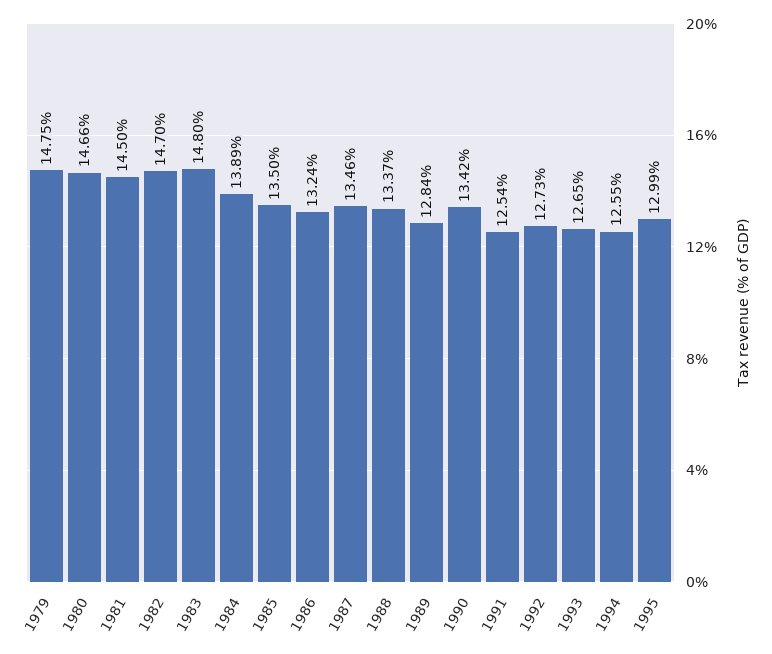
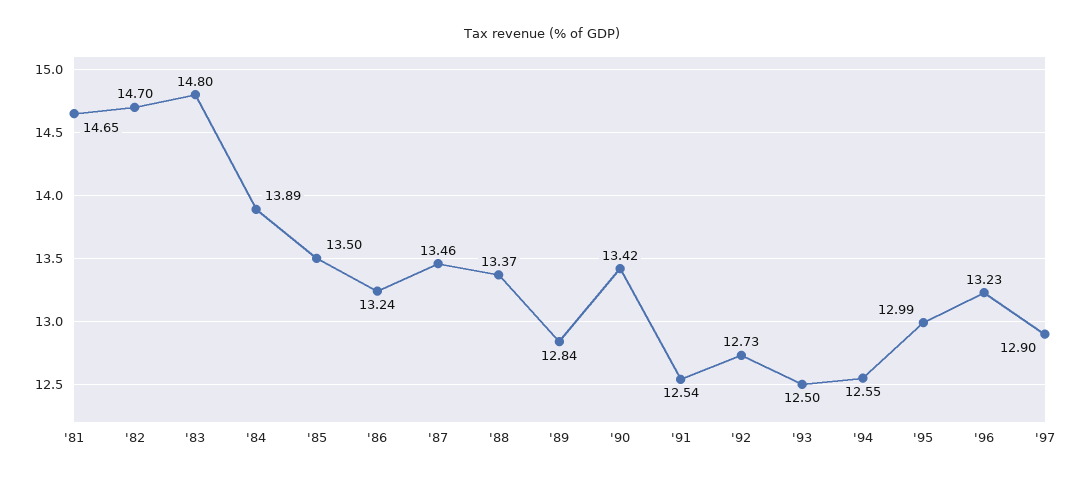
1979: 14.75 -> none
1980: 14.66 -> none
1981: 14.5 -> 14.65
1993: 12.65 -> 12.5
'96: none -> 13.23
'97: none -> 12.9

